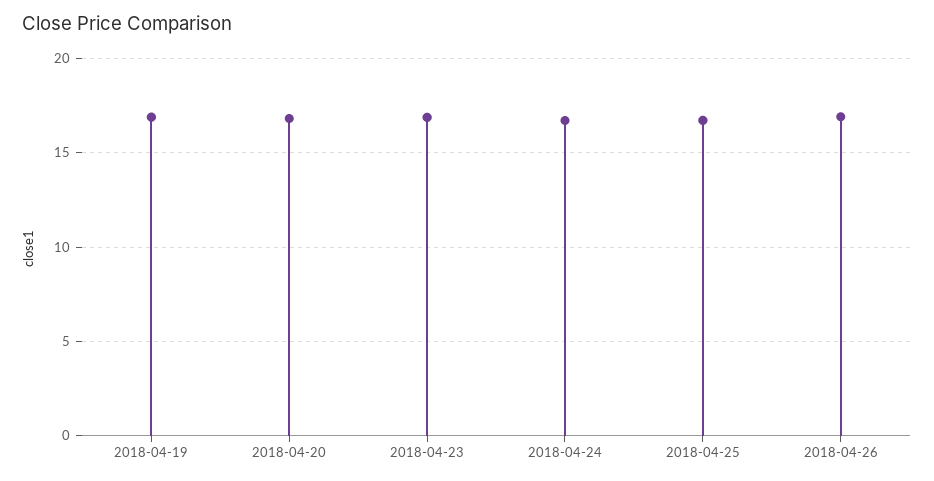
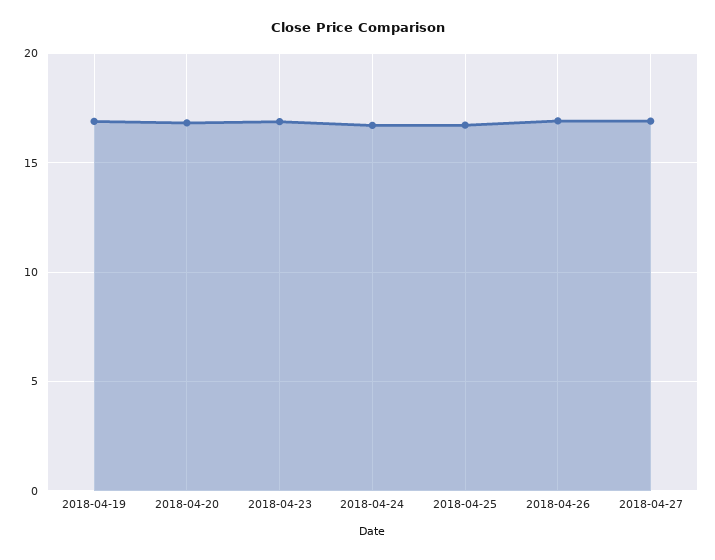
2018-04-27: none -> 17

